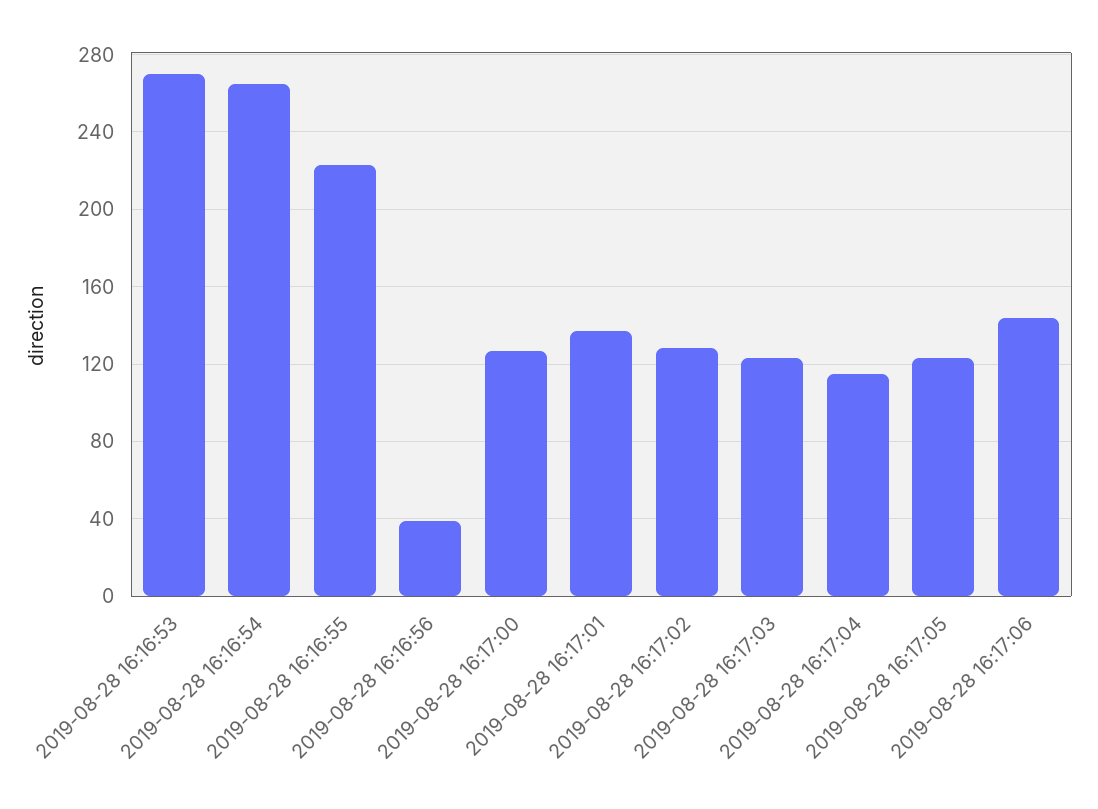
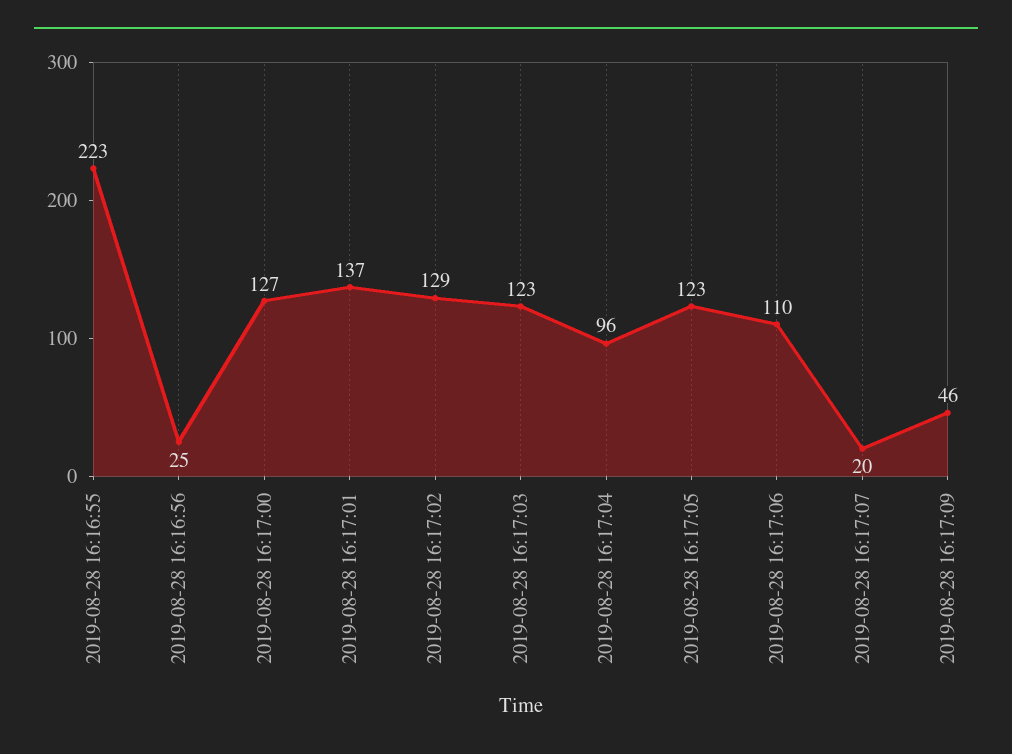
2019-08-28 16:16:53: 270 -> none
2019-08-28 16:16:54: 265 -> none
2019-08-28 16:16:56: 40 -> 25
2019-08-28 16:17:04: 115 -> 96
2019-08-28 16:17:06: 145 -> 110
2019-08-28 16:17:07: none -> 20
2019-08-28 16:17:09: none -> 46

